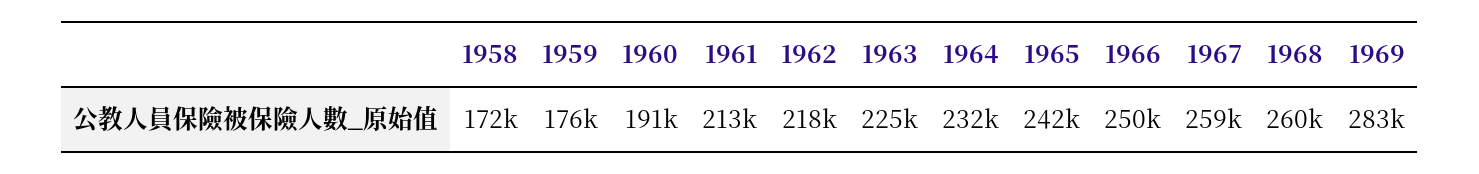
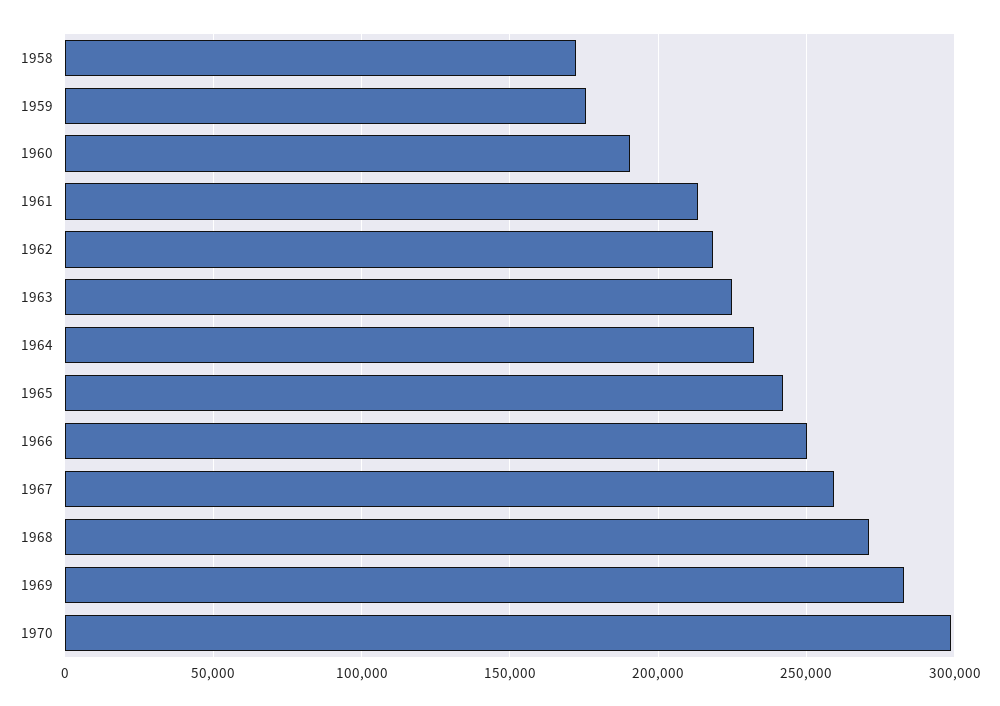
1968: 260000 -> 270000
1970: none -> 300000

